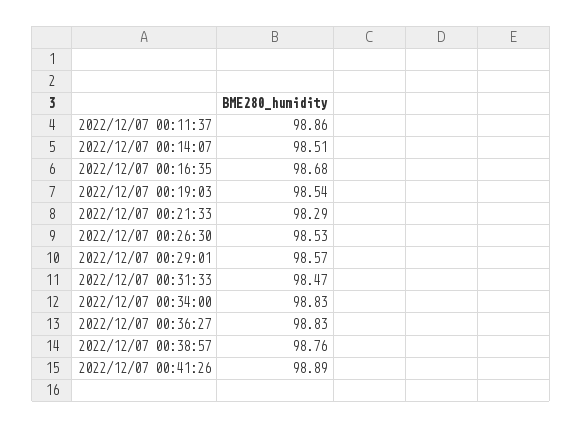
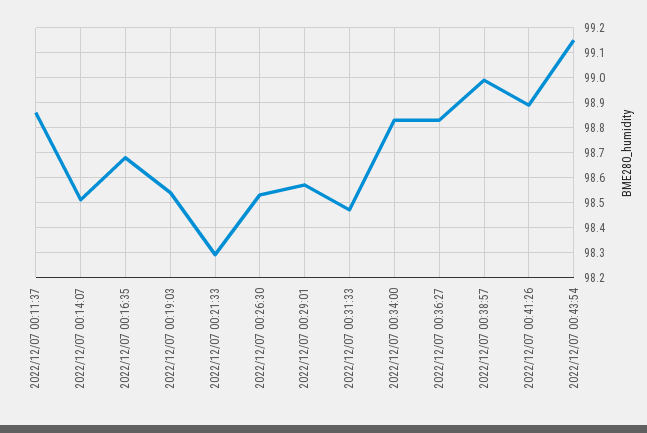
2022/12/07 00:38:57: 98.76 -> 99
2022/12/07 00:43:54: none -> 99.15

